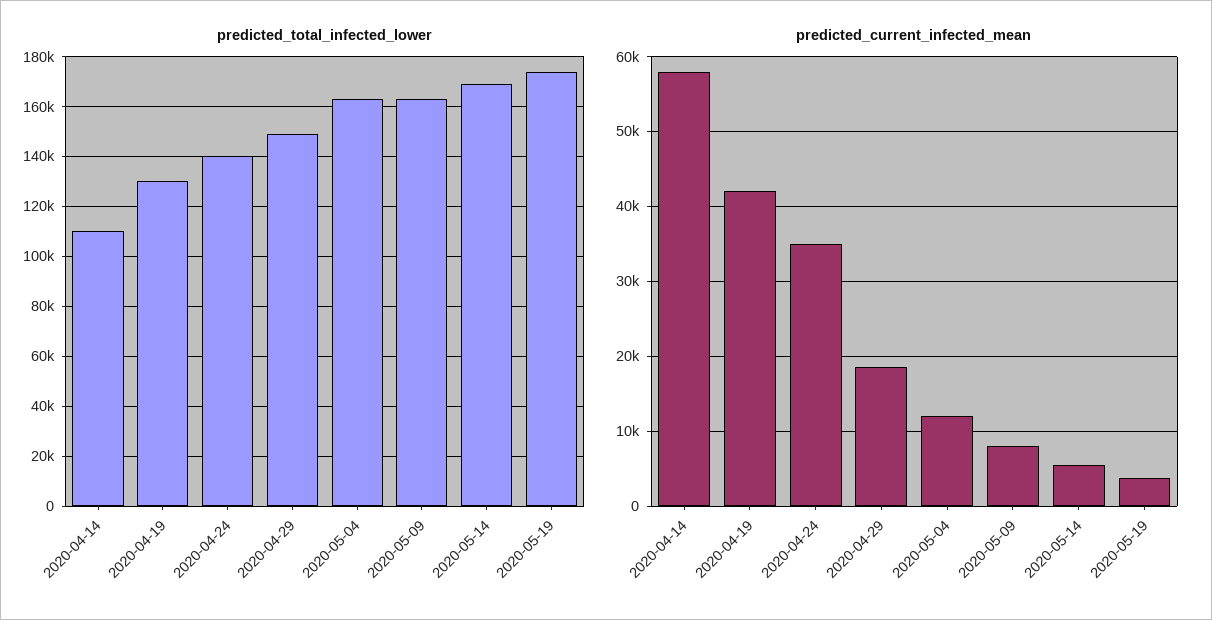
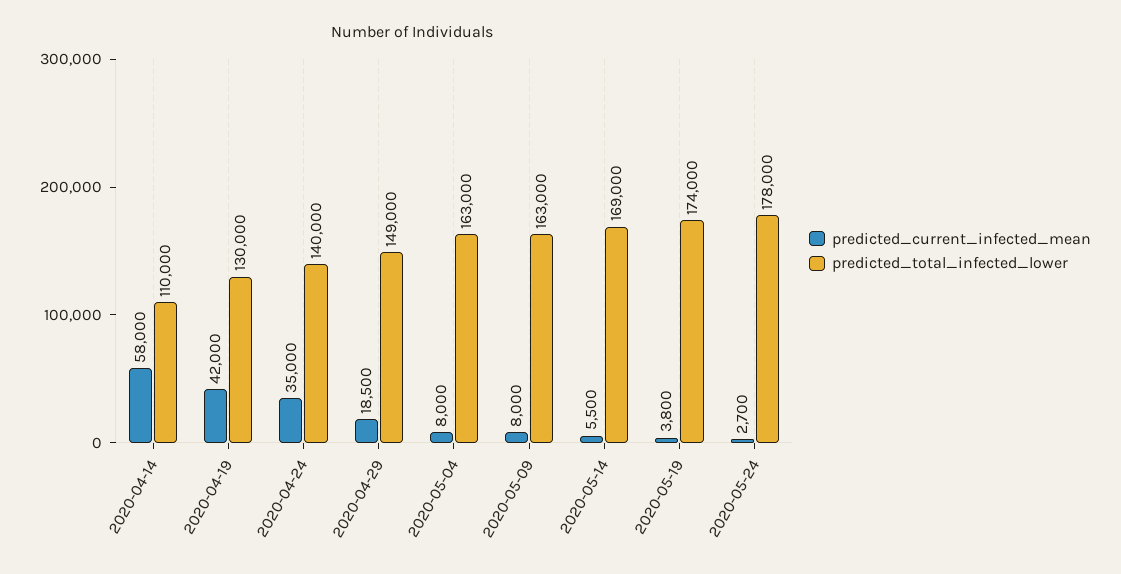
predicted_current_infected_mean, 2020-05-04: 12000 -> 8000
predicted_current_infected_mean, 2020-05-24: none -> 2700
predicted_total_infected_lower, 2020-05-24: none -> 178000

